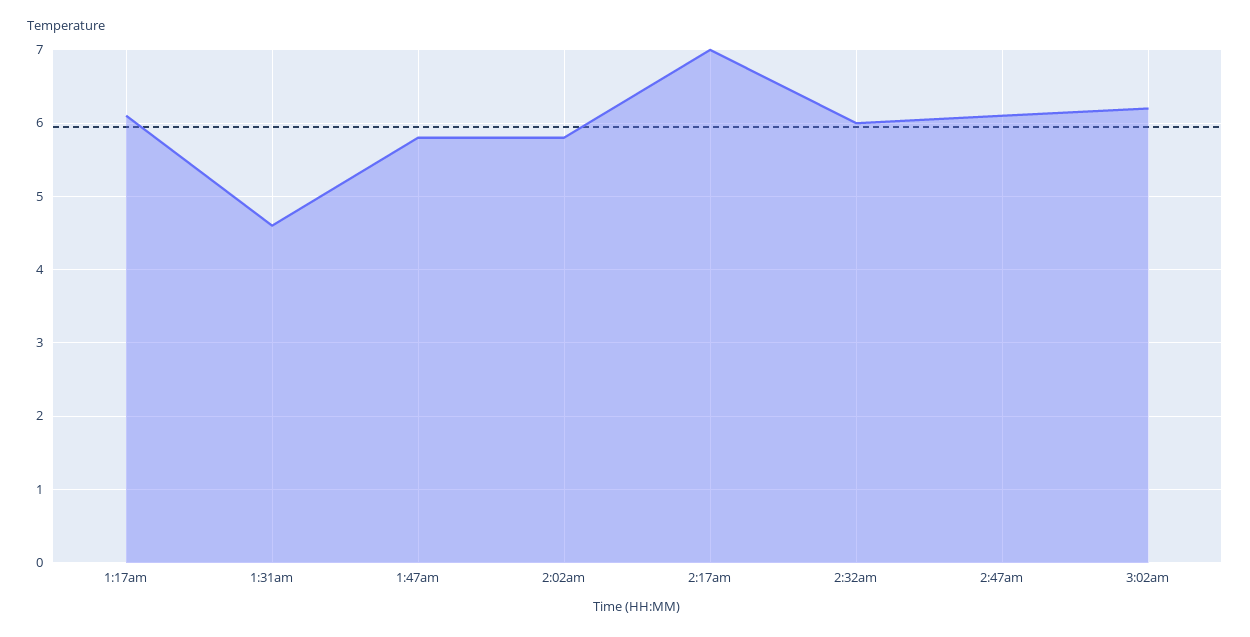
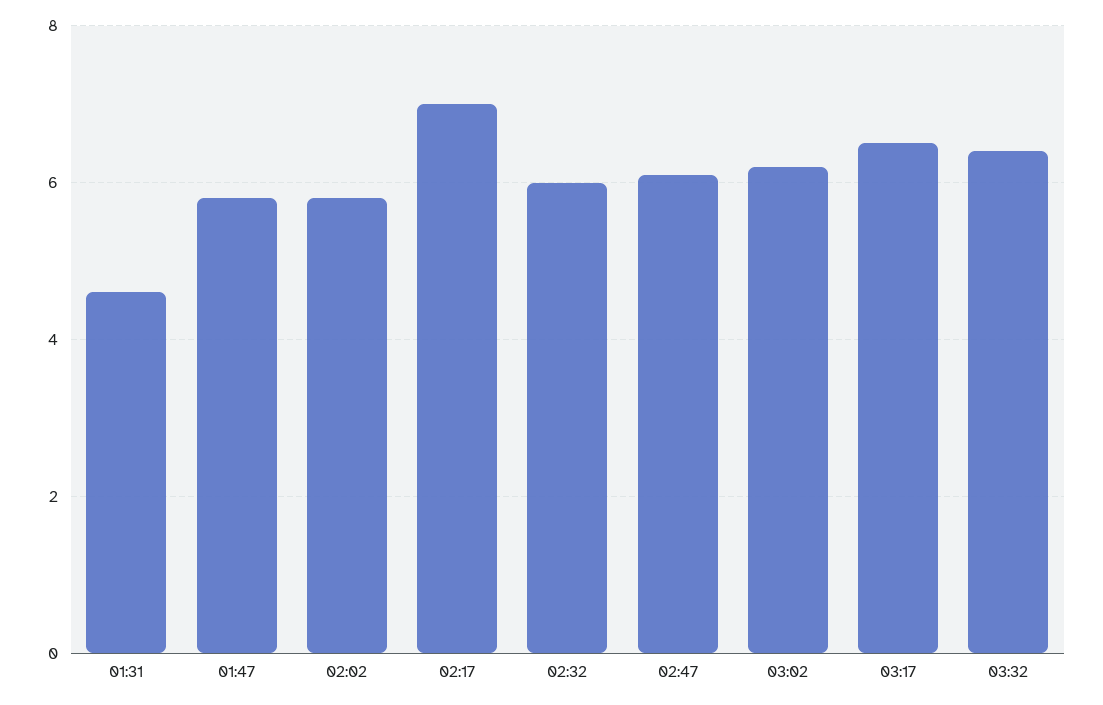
1:17am: 6.1 -> none
03:17: none -> 6.5
03:32: none -> 6.5

